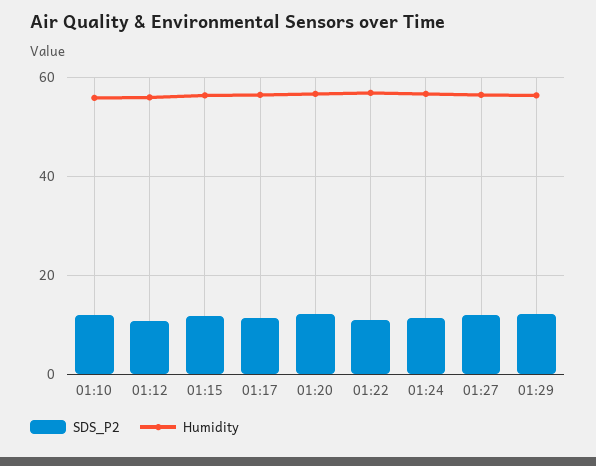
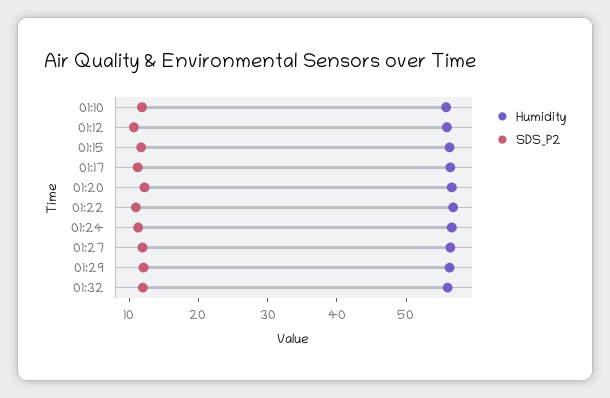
Humidity, 01:32: none -> 56
SDS_P2, 01:32: none -> 12

